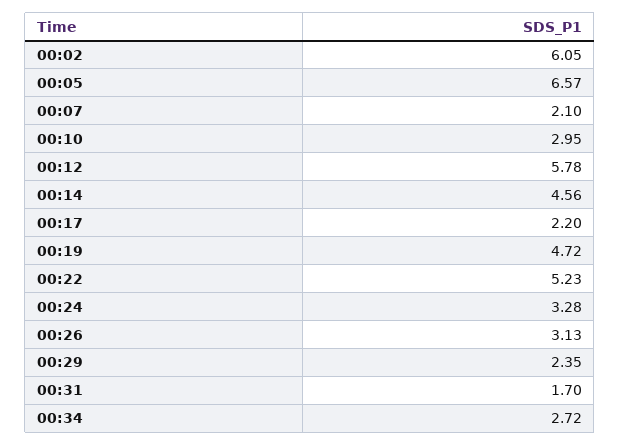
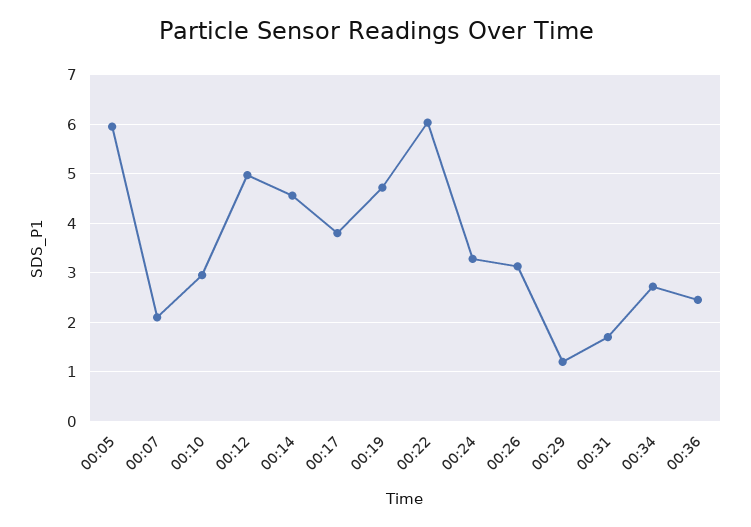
00:02: 6.05 -> none
00:05: 6.57 -> 6
00:12: 5.78 -> 5
00:17: 2.2 -> 3.8
00:22: 5.23 -> 6
00:29: 2.35 -> 1.2
00:36: none -> 2.4

